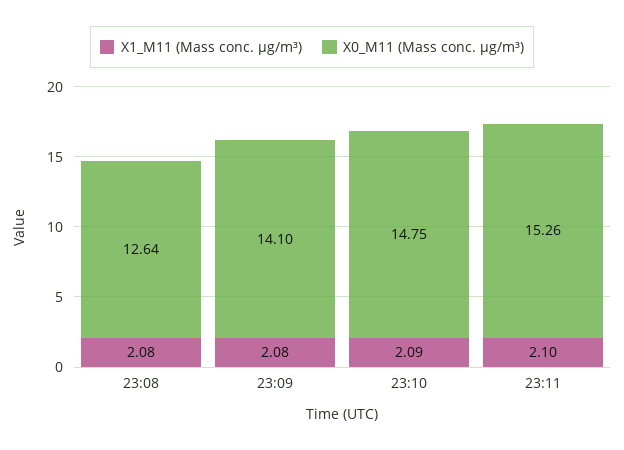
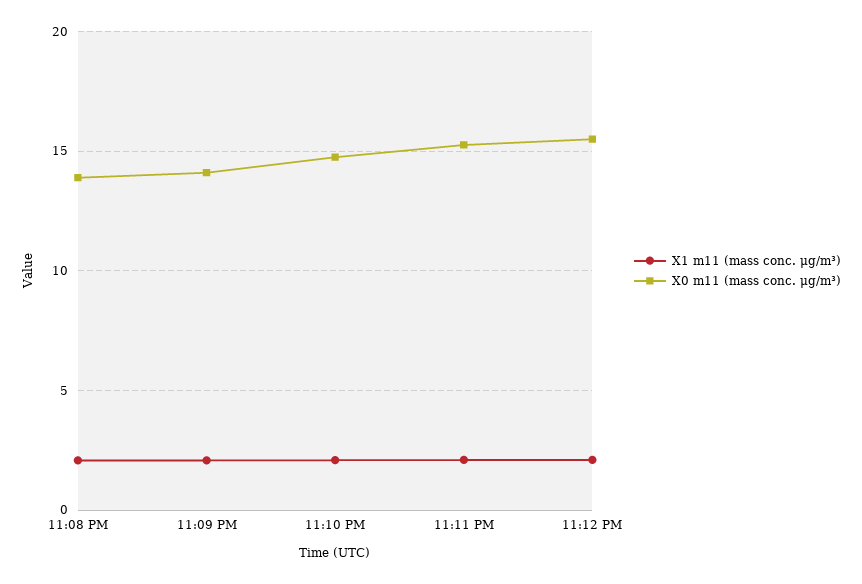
X0_M11 (Mass conc. μg/m³), 23:08: 12.64 -> 14
X1_M11 (Mass conc. μg/m³), 11:12 PM: none -> 2
X0_M11 (Mass conc. μg/m³), 11:12 PM: none -> 15.5

